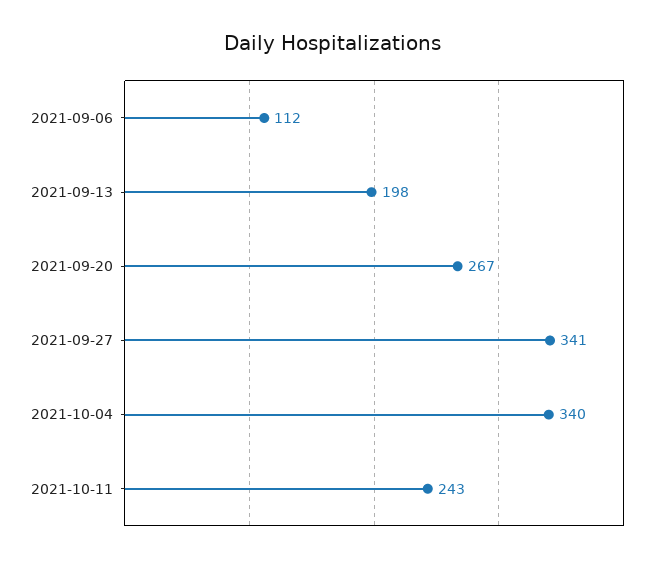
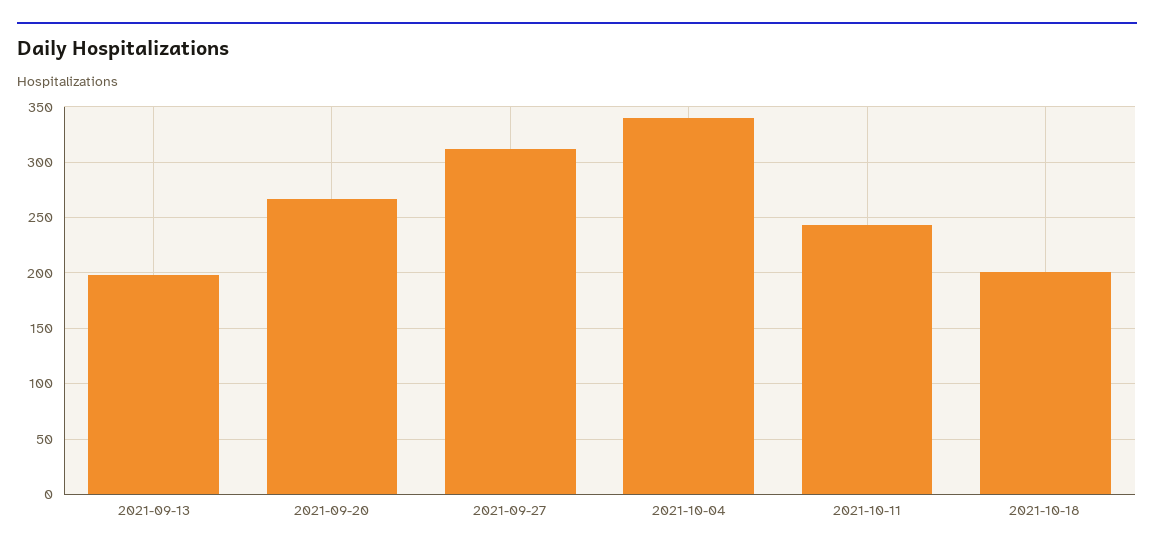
2021-09-06: 112 -> none
2021-09-27: 341 -> 310
2021-10-18: none -> 200

